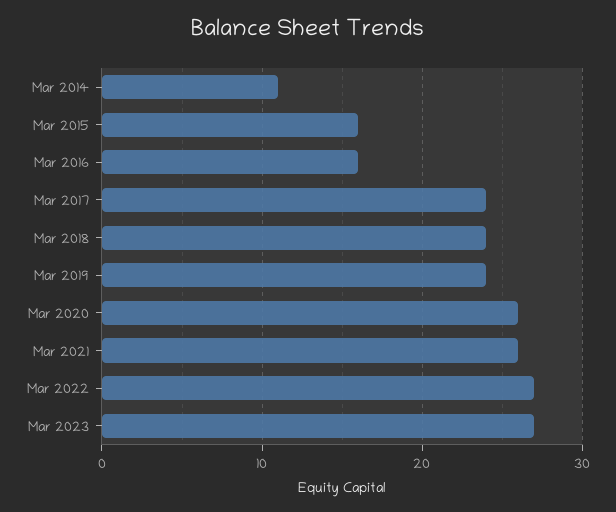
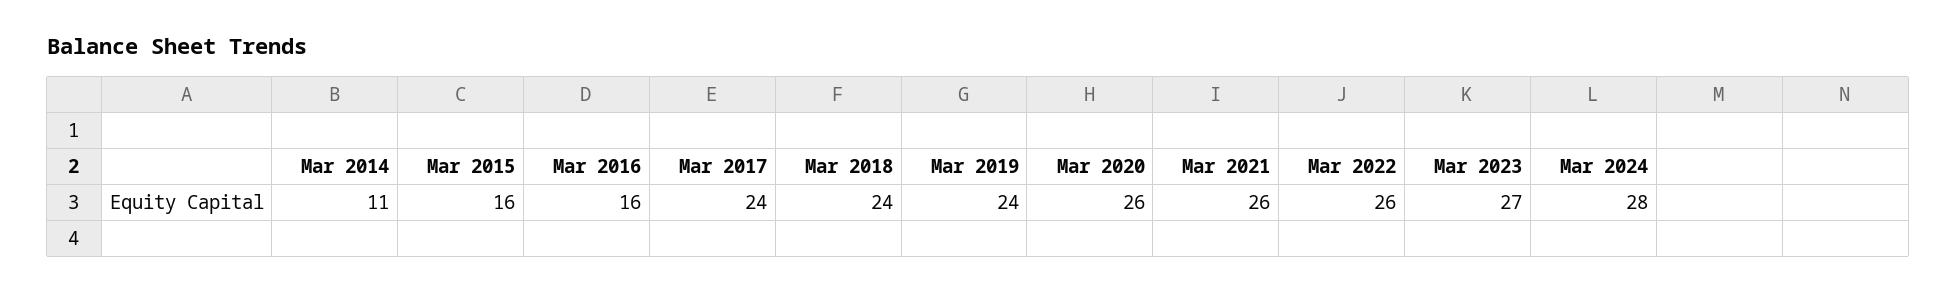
Mar 2022: 27 -> 26
Mar 2024: none -> 28

